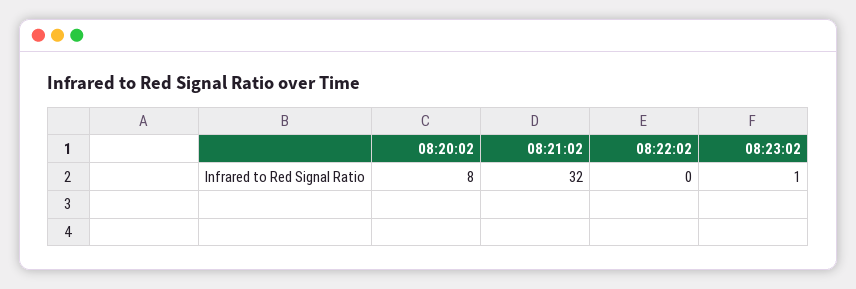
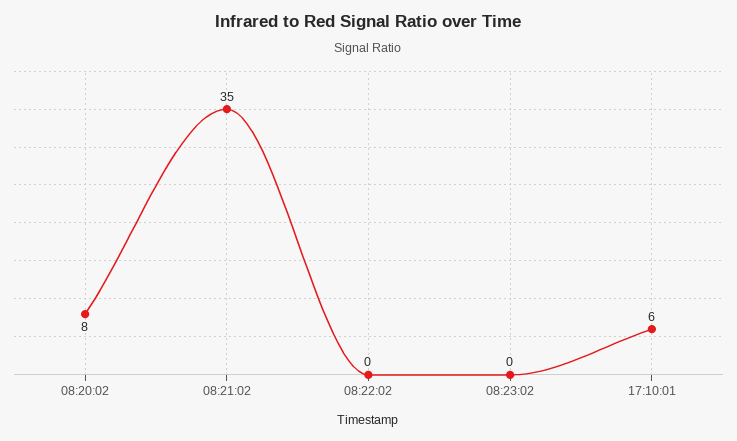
08:21:02: 32 -> 35
08:23:02: 1 -> 0
17:10:01: none -> 6

